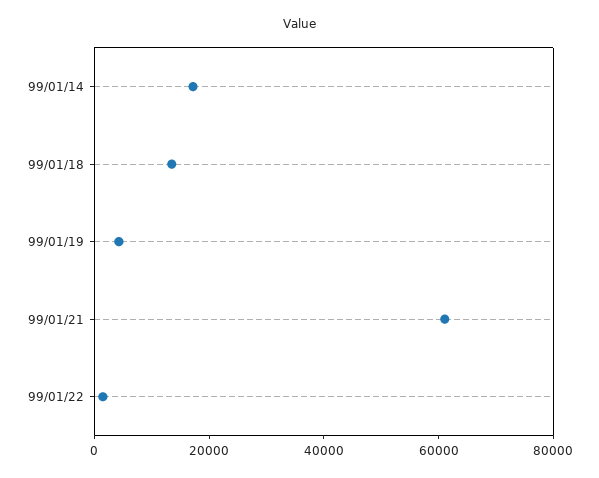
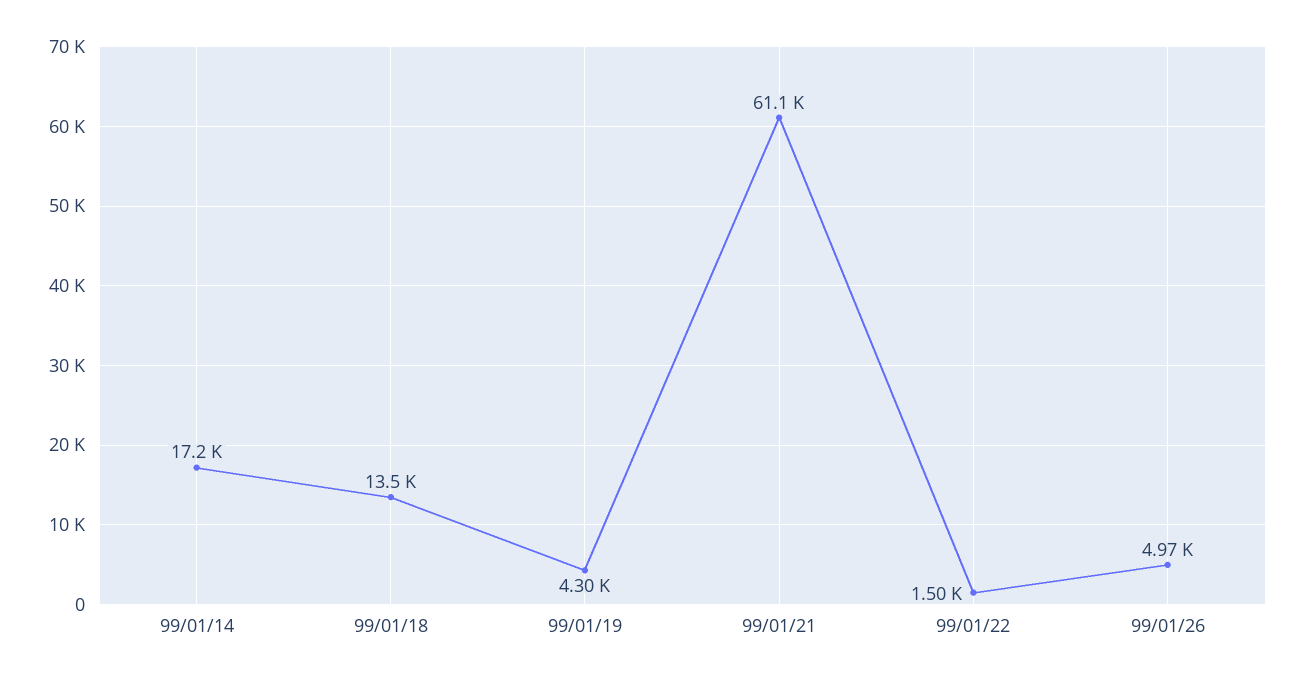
99/01/26: none -> 4970

